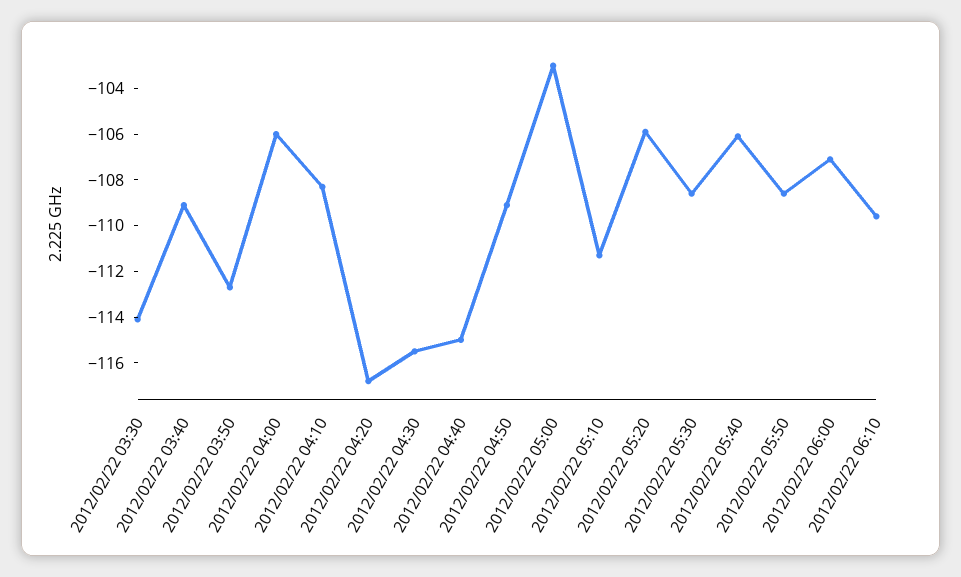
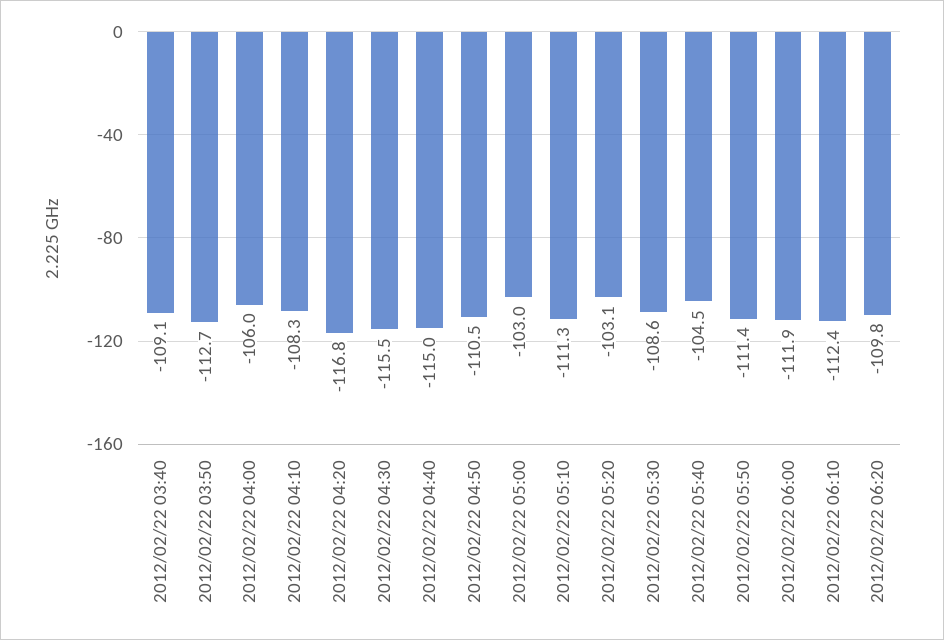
2012/02/22 03:30: -114 -> none
2012/02/22 04:50: -109 -> -110.5
2012/02/22 05:20: -106 -> -103.1
2012/02/22 05:40: -106 -> -104.5
2012/02/22 05:50: -108.5 -> -111.4
2012/02/22 06:00: -107 -> -111.9
2012/02/22 06:10: -109.5 -> -112.4
2012/02/22 06:20: none -> -109.8

